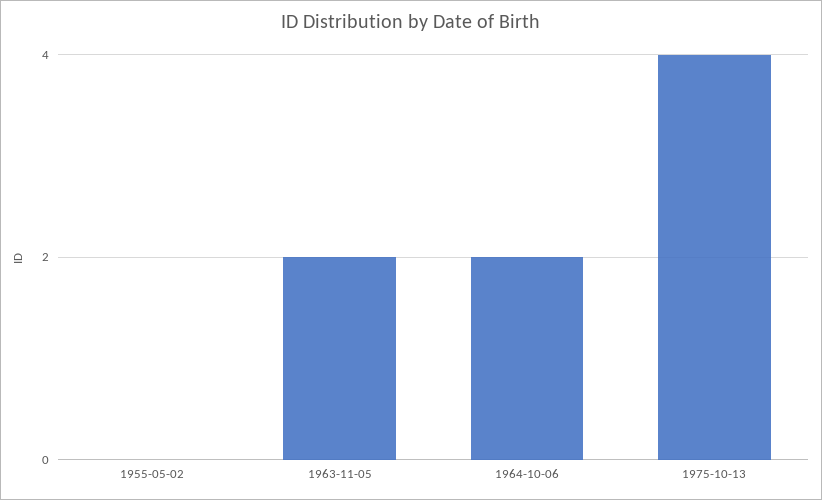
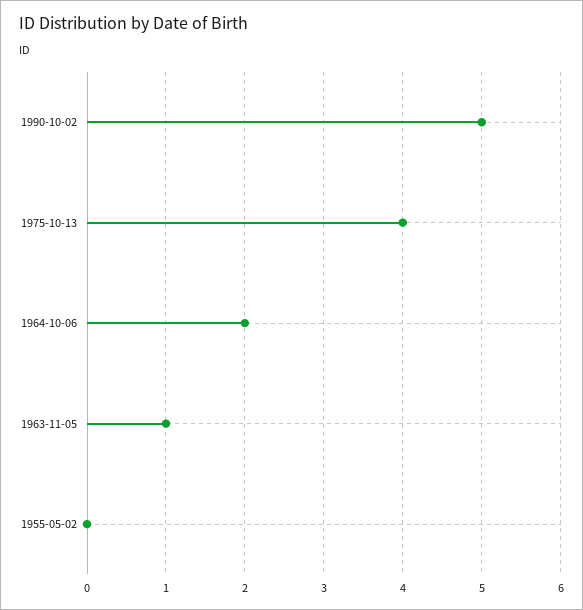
1963-11-05: 2 -> 1
1990-10-02: none -> 5

